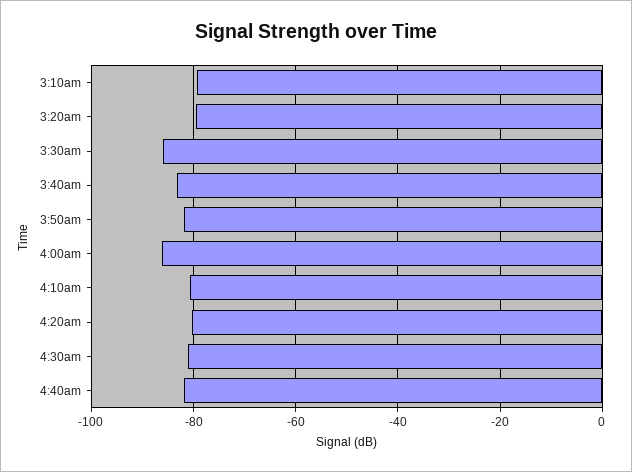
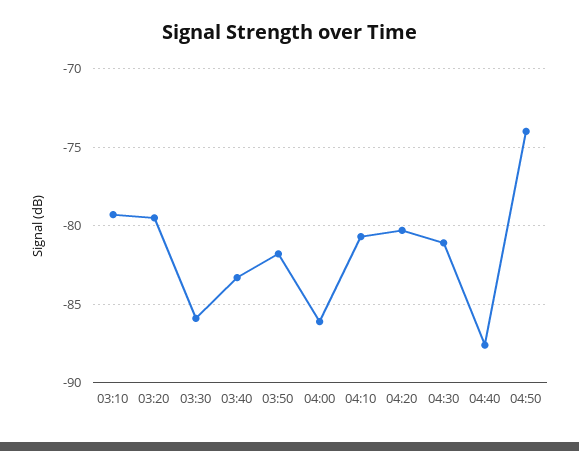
4:40am: -82 -> -87.5
04:50: none -> -74

